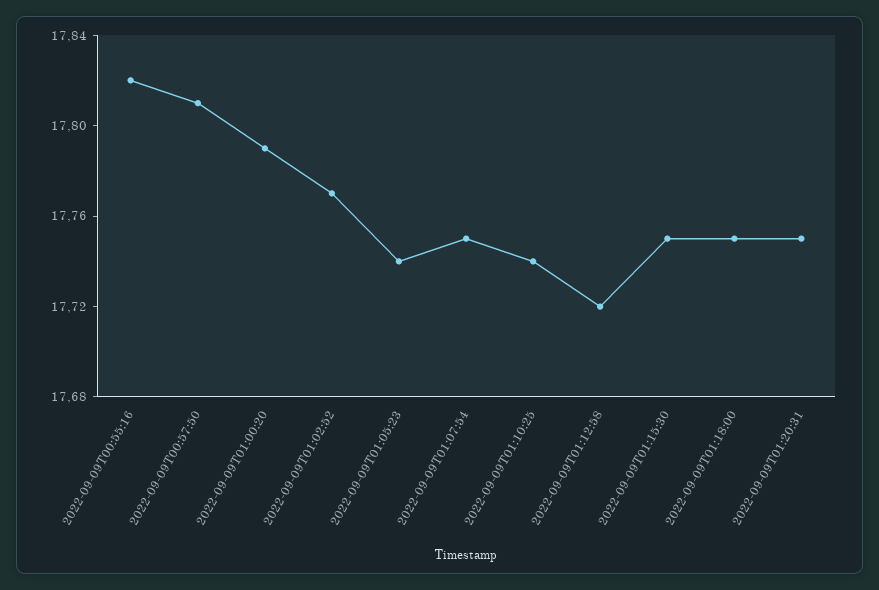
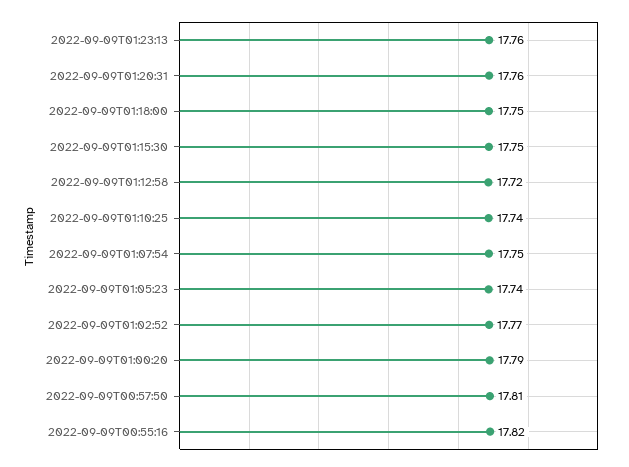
2022-09-09T01:20:31: 17.75 -> 17.76
2022-09-09T01:23:13: none -> 17.76

